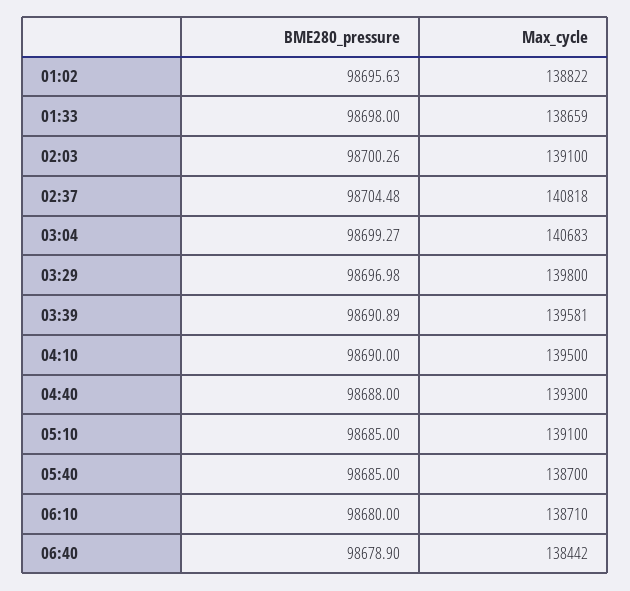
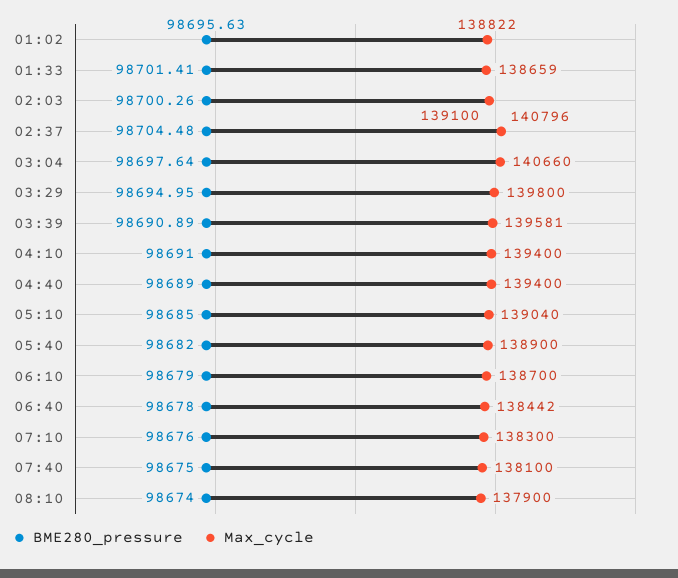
BME280_pressure, 01:33: 98698 -> 98701.41
Max_cycle, 02:37: 140818 -> 140796
BME280_pressure, 03:04: 98699.27 -> 98697.64
Max_cycle, 03:04: 140683 -> 140660
BME280_pressure, 03:29: 98696.98 -> 98694.95
BME280_pressure, 04:10: 98690 -> 98691
Max_cycle, 04:10: 139500 -> 139400
BME280_pressure, 04:40: 98688 -> 98689
Max_cycle, 04:40: 139300 -> 139400
Max_cycle, 05:10: 139100 -> 139040
BME280_pressure, 05:40: 98685 -> 98682
Max_cycle, 05:40: 138700 -> 138900
BME280_pressure, 06:10: 98680 -> 98679
Max_cycle, 06:10: 138710 -> 138700
BME280_pressure, 06:40: 98678.9 -> 98678
BME280_pressure, 07:10: none -> 98676
Max_cycle, 07:10: none -> 138300
BME280_pressure, 07:40: none -> 98675
Max_cycle, 07:40: none -> 138100
BME280_pressure, 08:10: none -> 98674
Max_cycle, 08:10: none -> 137900

